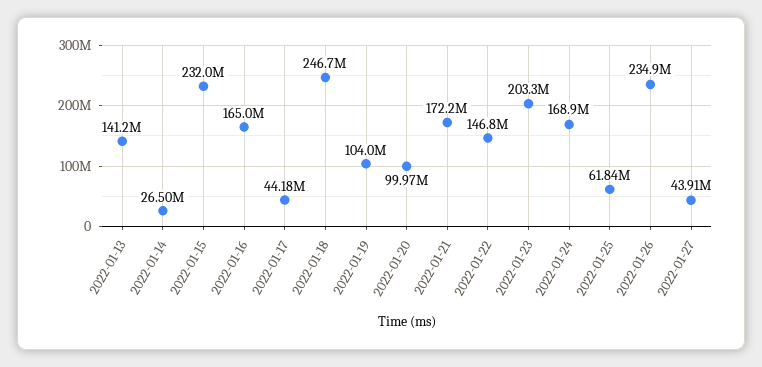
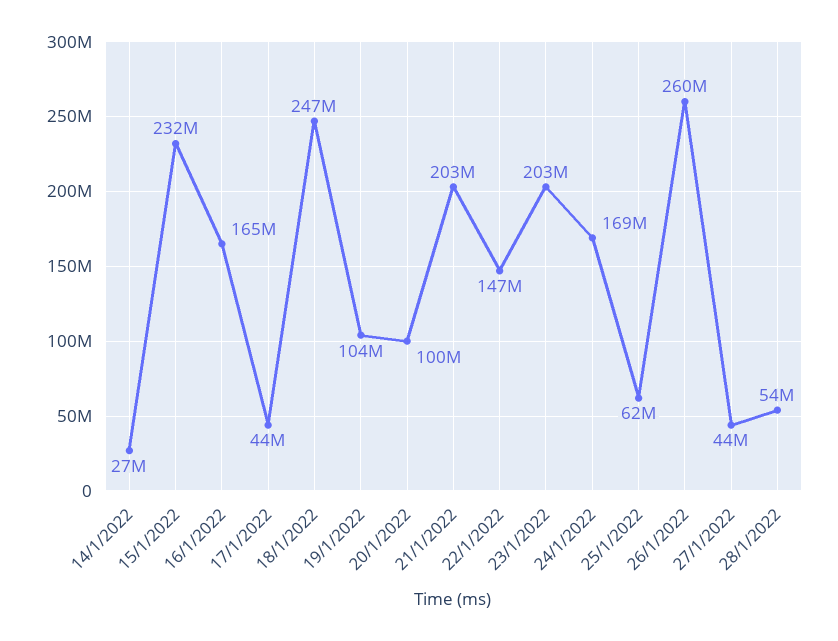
2022-01-13: 141200000 -> none
2022-01-21: 172200000 -> 203000000
2022-01-26: 234900000 -> 260000000
28/1/2022: none -> 54000000

